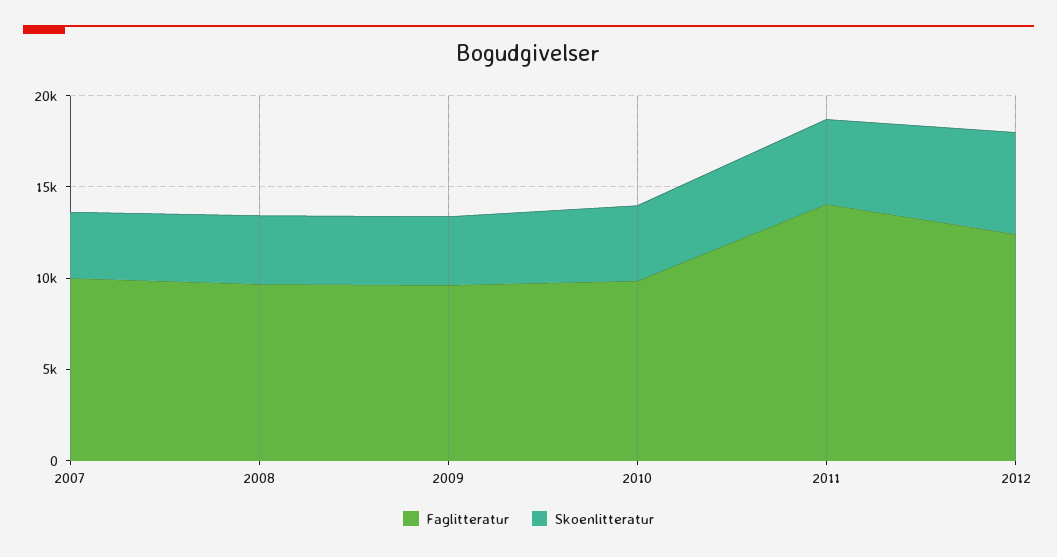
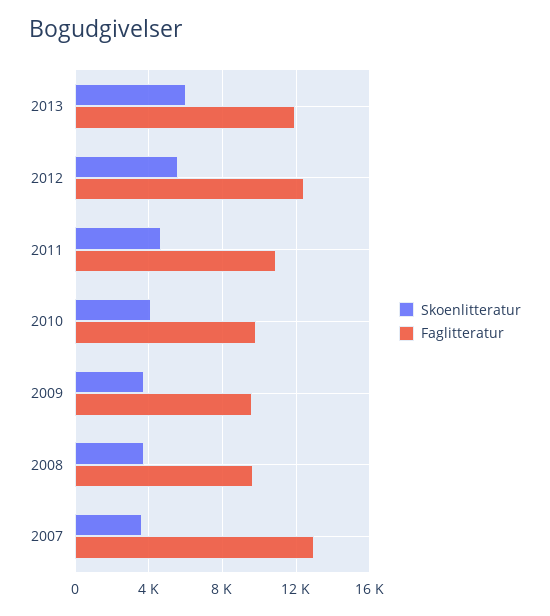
Faglitteratur, 2007: 10000 -> 13000
Faglitteratur, 2011: 14000 -> 11000
Skoenlitteratur, 2013: none -> 6000
Faglitteratur, 2013: none -> 12000

